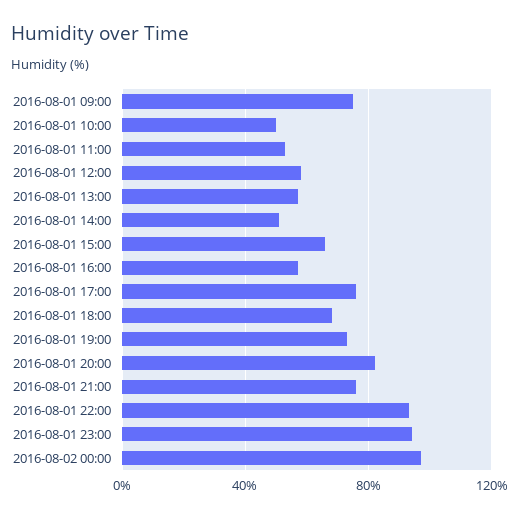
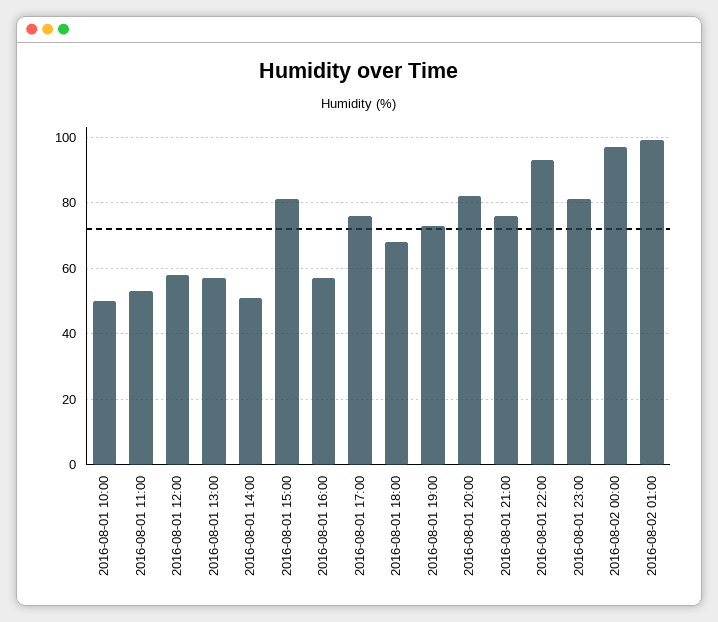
2016-08-01 09:00: 75 -> none
2016-08-01 15:00: 65 -> 80
2016-08-01 23:00: 95 -> 80
2016-08-02 01:00: none -> 100

